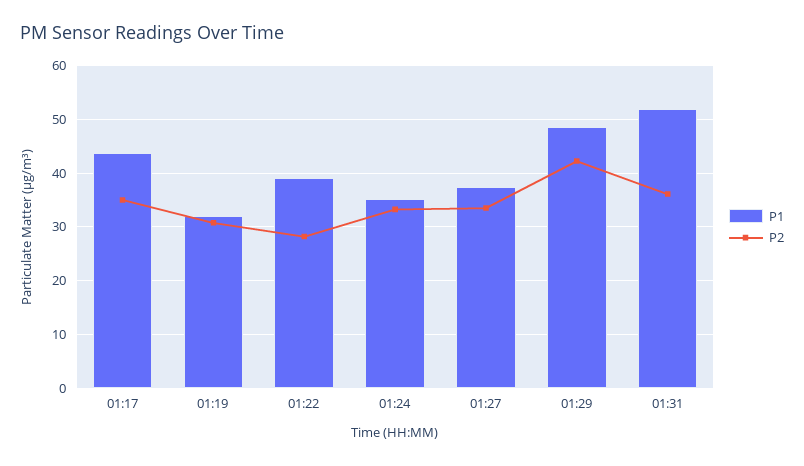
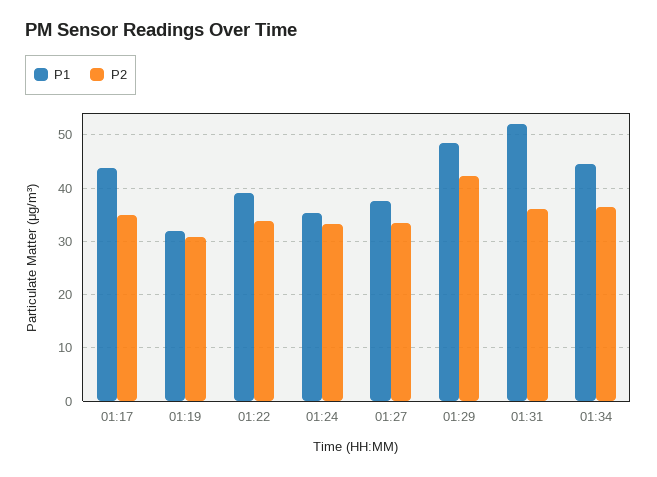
P2, 01:22: 28 -> 34
P1, 01:34: none -> 44
P2, 01:34: none -> 36

